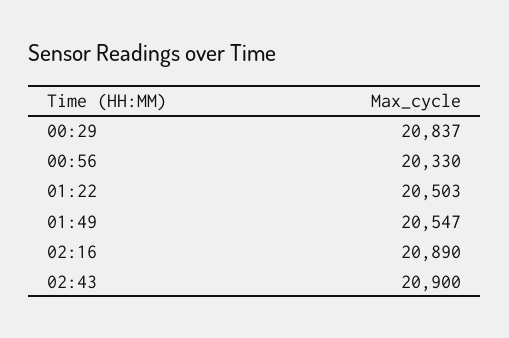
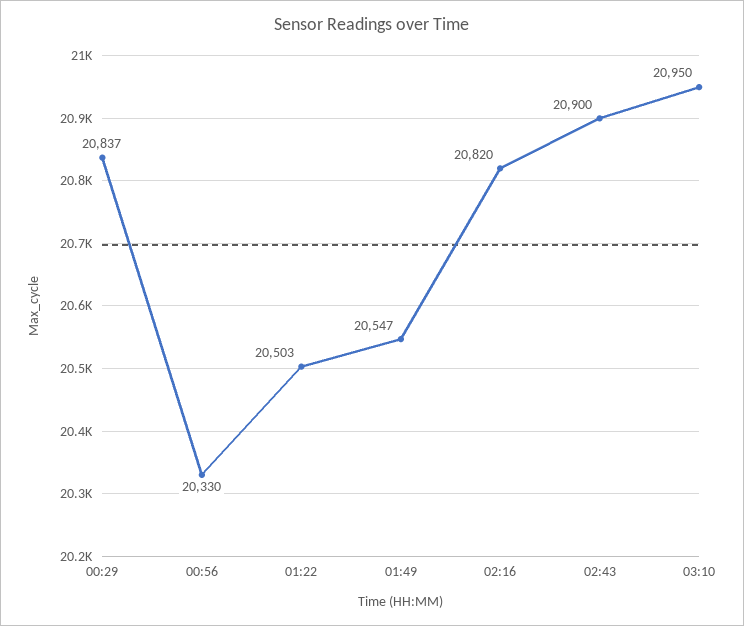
02:16: 20890 -> 20820
03:10: none -> 20950

